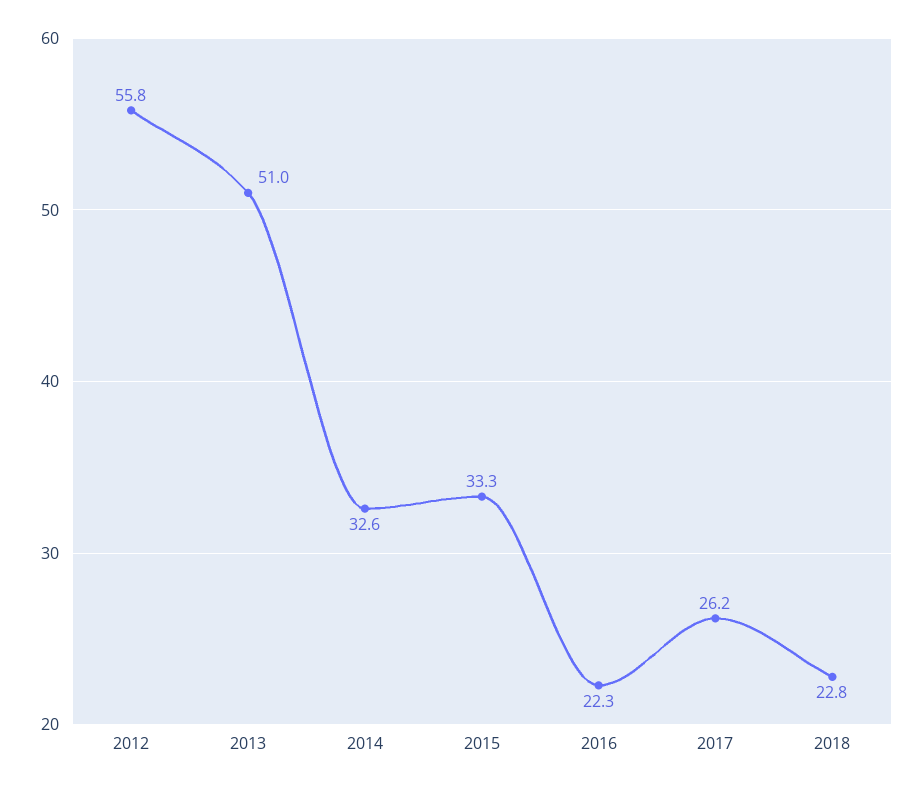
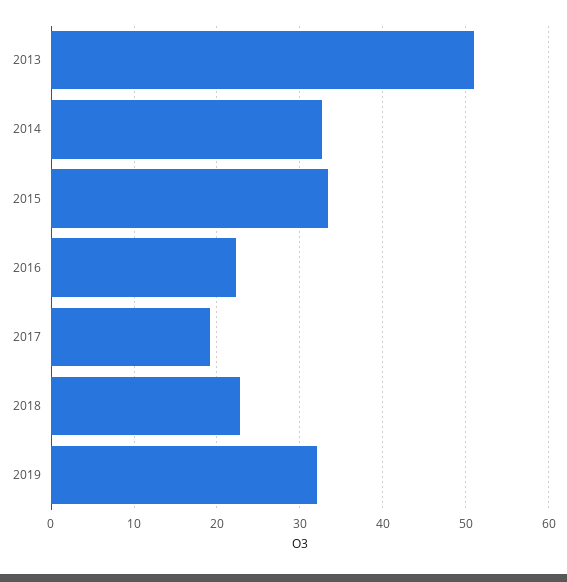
2012: 55.8 -> none
2017: 26.2 -> 19
2019: none -> 32

